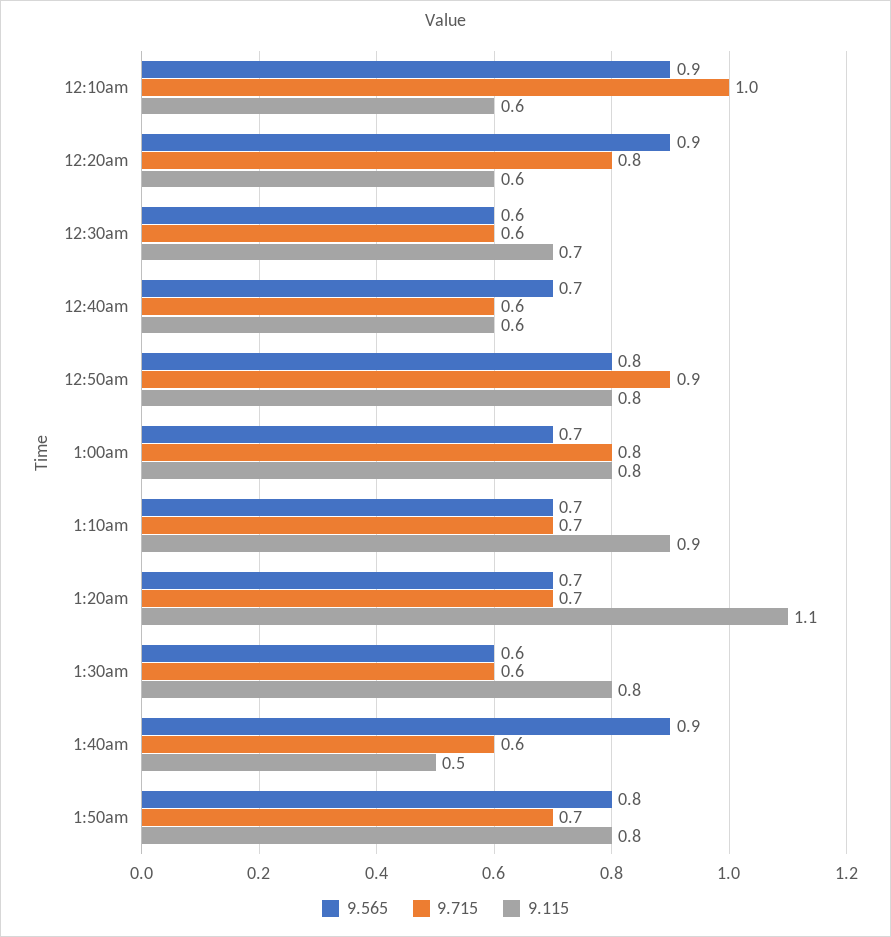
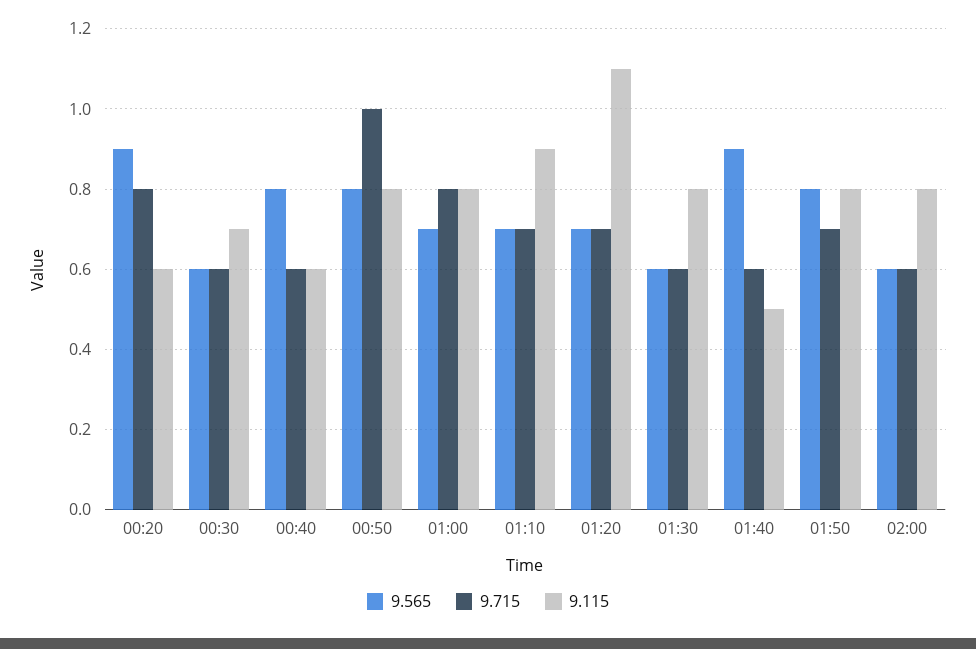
9.565, 12:10am: 0.9 -> none
9.715, 12:10am: 1 -> none
9.115, 12:10am: 0.6 -> none
9.565, 12:40am: 0.7 -> 0.8
9.715, 12:50am: 0.9 -> 1
9.565, 02:00: none -> 0.6
9.715, 02:00: none -> 0.6
9.115, 02:00: none -> 0.8

